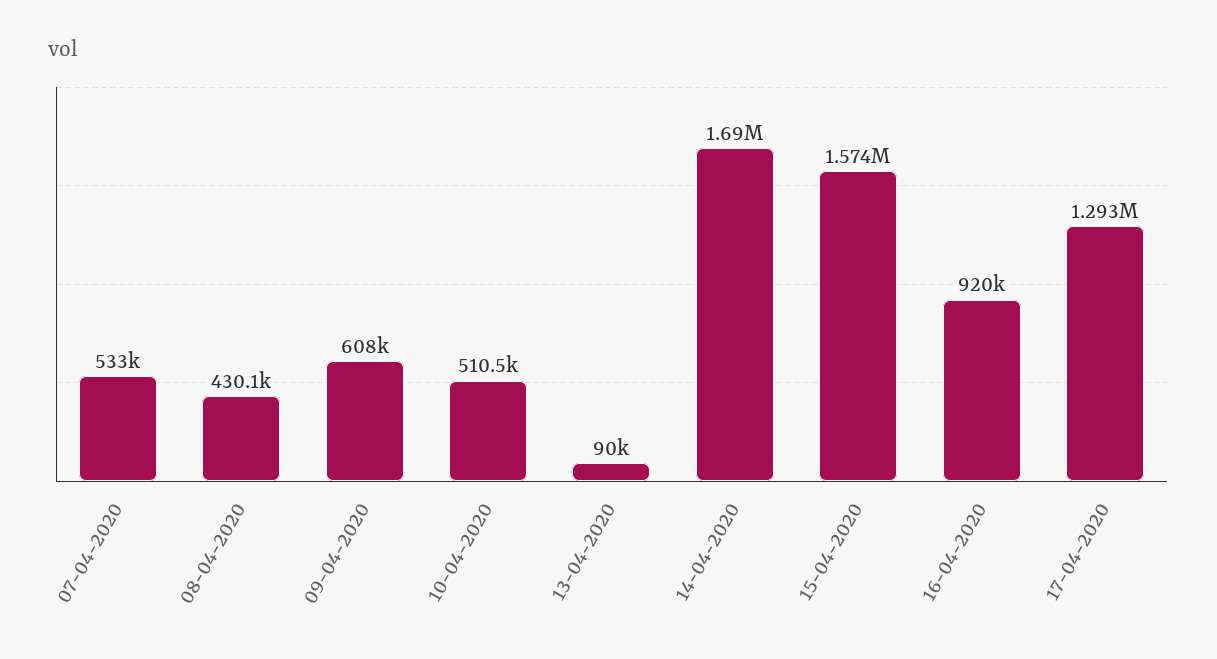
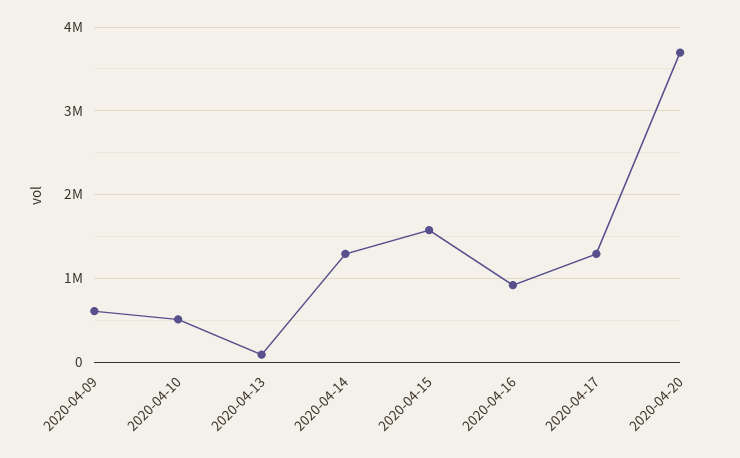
07-04-2020: 533000 -> none
08-04-2020: 430100 -> none
14-04-2020: 1690000 -> 1300000
2020-04-20: none -> 3700000

